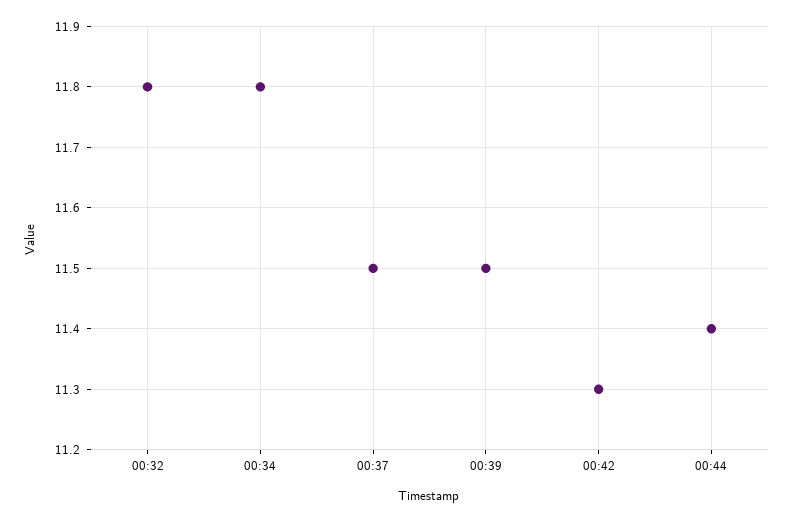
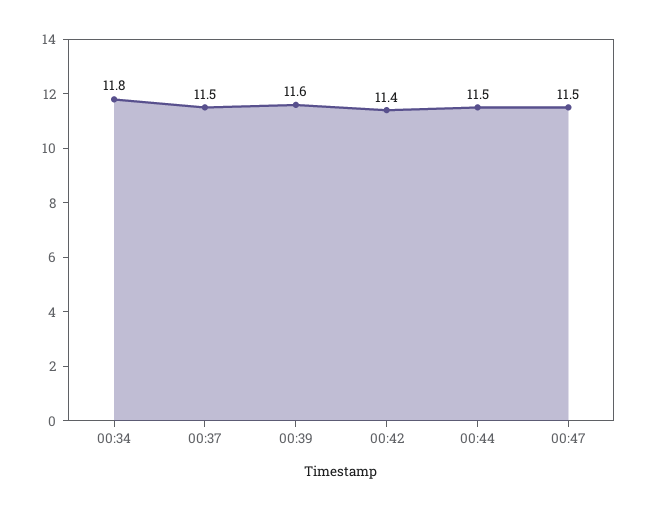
00:32: 11.8 -> none
00:39: 11.5 -> 11.6
00:42: 11.3 -> 11.4
00:44: 11.4 -> 11.5
00:47: none -> 11.5

